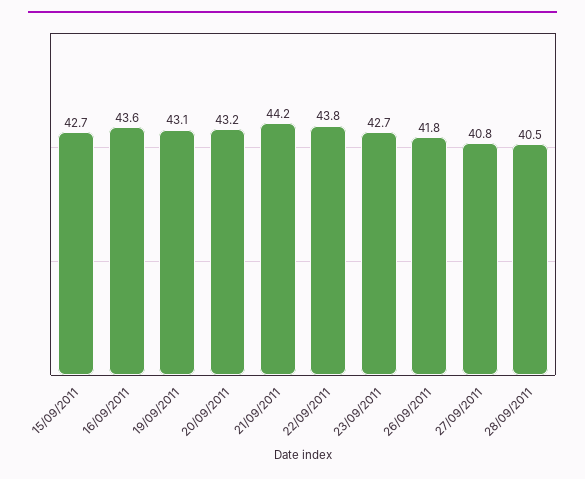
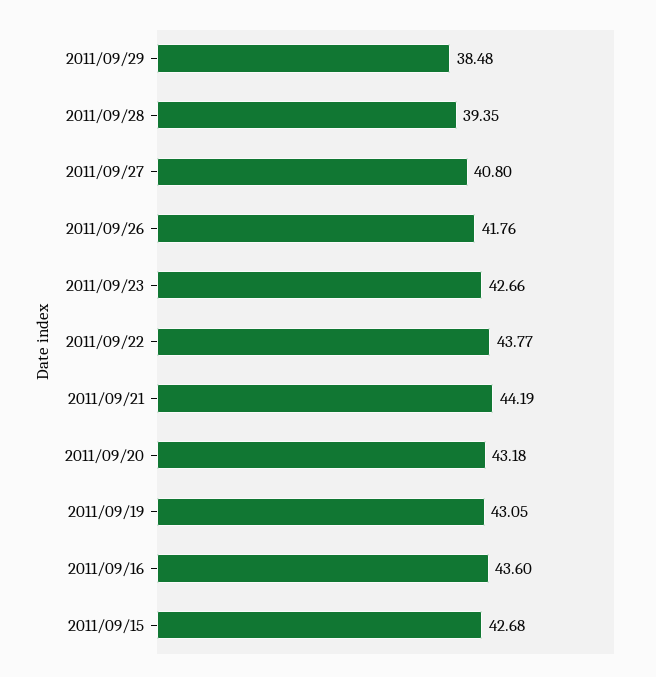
28/09/2011: 40.5 -> 39.35
2011/09/29: none -> 38.48

